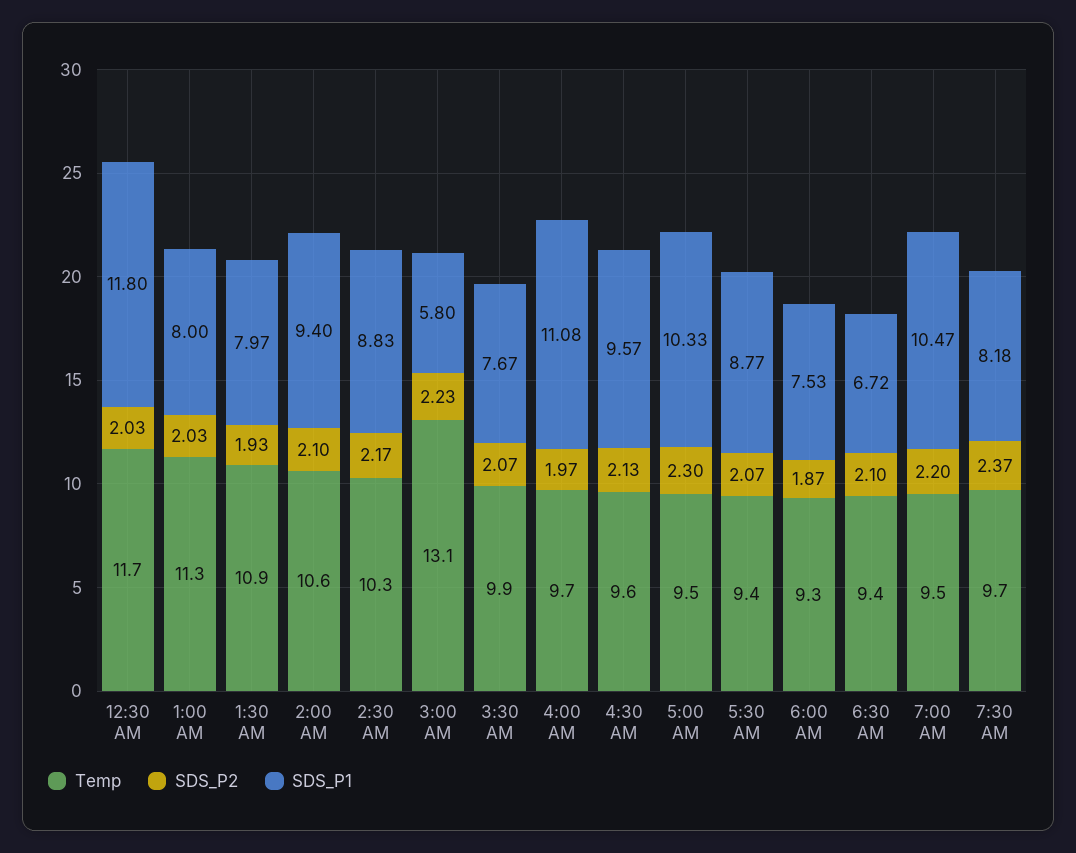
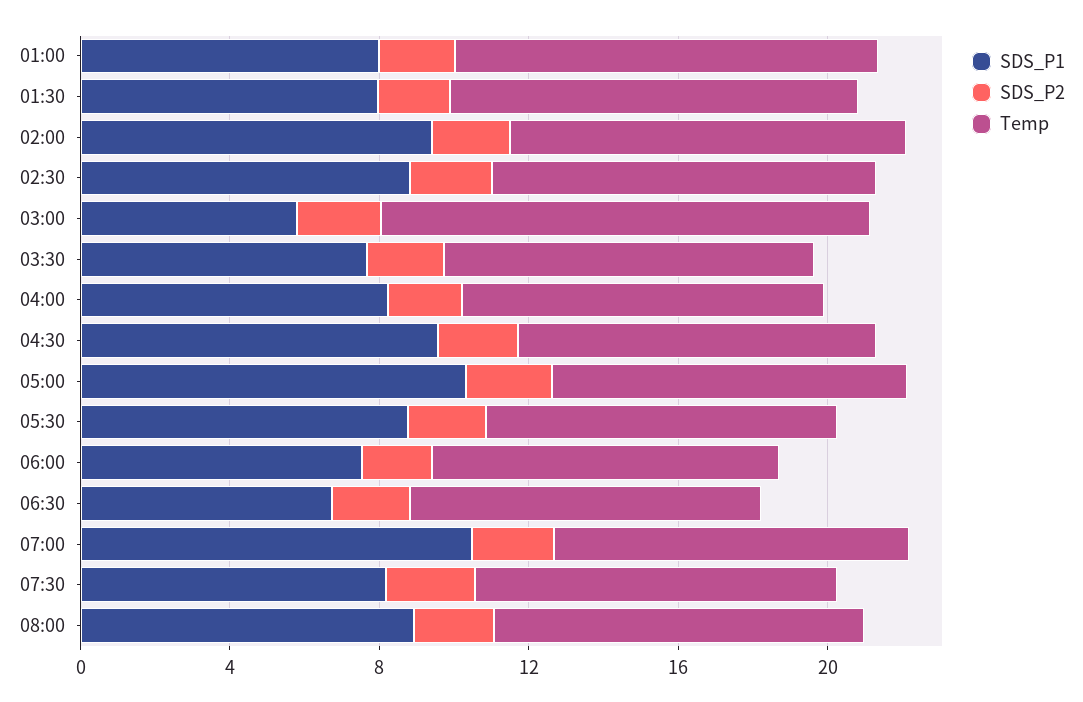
Temp, 12:30 AM: 11.7 -> none
SDS_P2, 12:30 AM: 2.03 -> none
SDS_P1, 12:30 AM: 11.8 -> none
SDS_P1, 4:00 AM: 11.08 -> 8
SDS_P1, 08:00: none -> 9
SDS_P2, 08:00: none -> 2
Temp, 08:00: none -> 10

